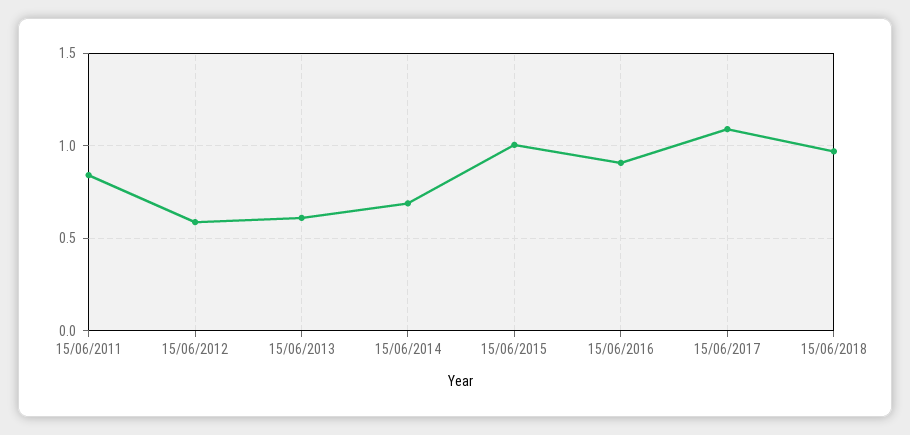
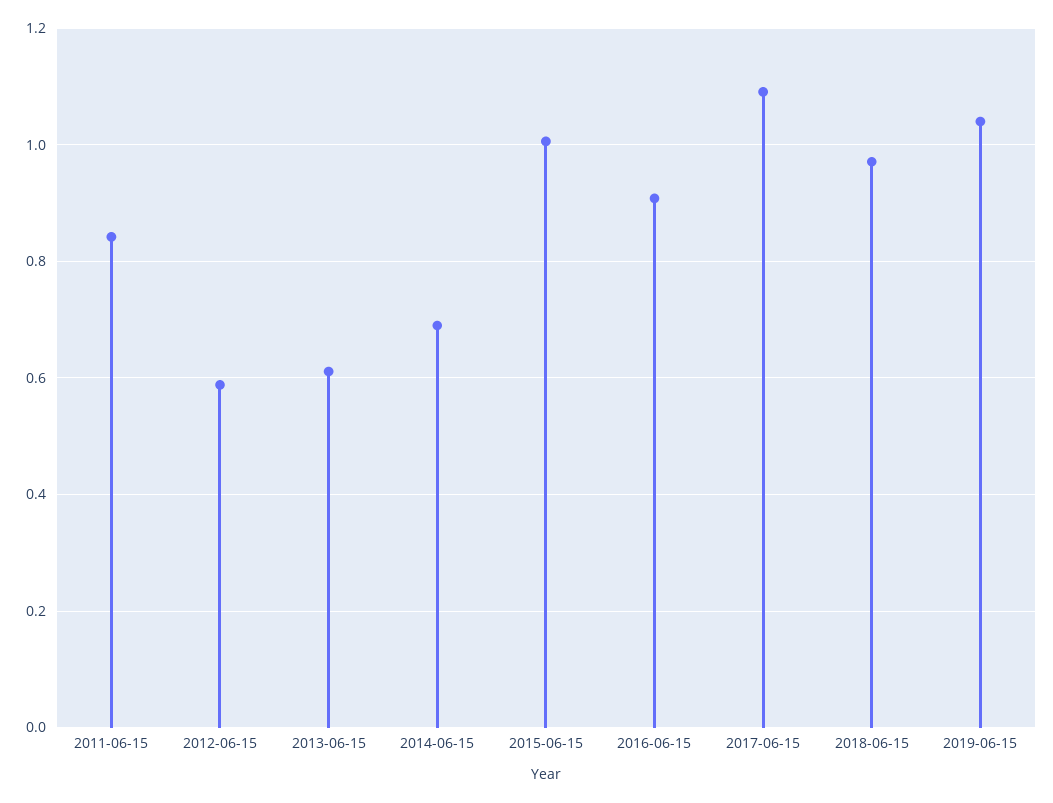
2019-06-15: none -> 1.04

